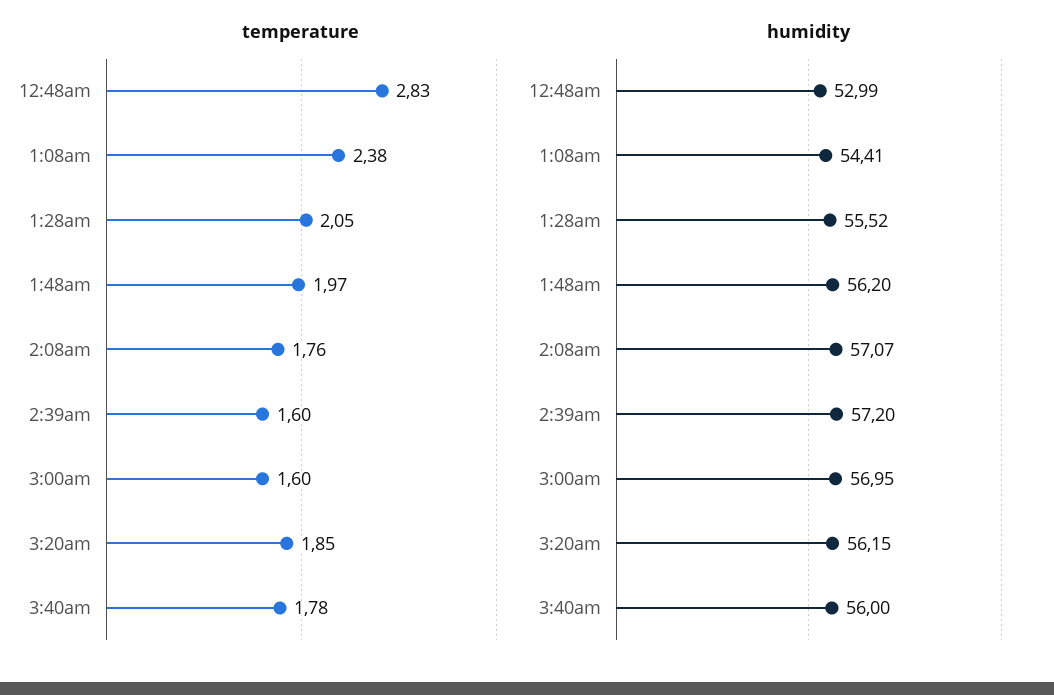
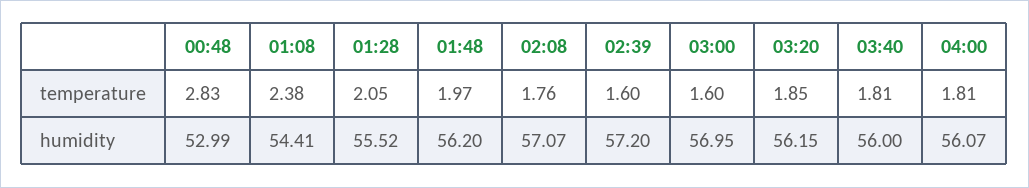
temperature, 3:40am: 1.78 -> 1.81
temperature, 04:00: none -> 1.81
humidity, 04:00: none -> 56.07

